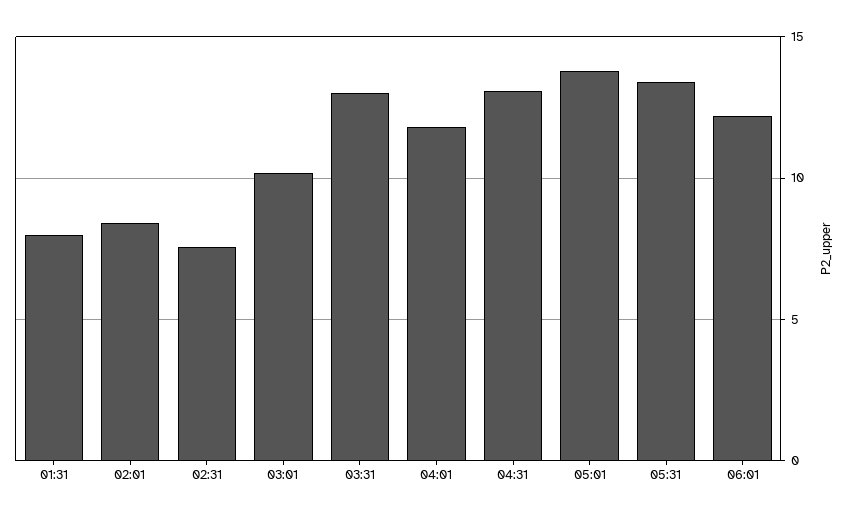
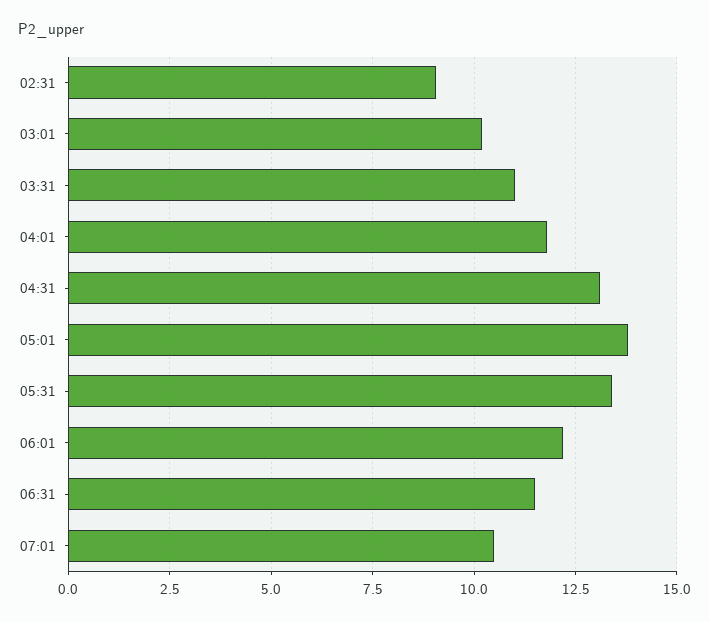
01:31: 8 -> none
02:01: 8.5 -> none
02:31: 7.5 -> 9
03:31: 13 -> 11
06:31: none -> 11.5
07:01: none -> 10.5

